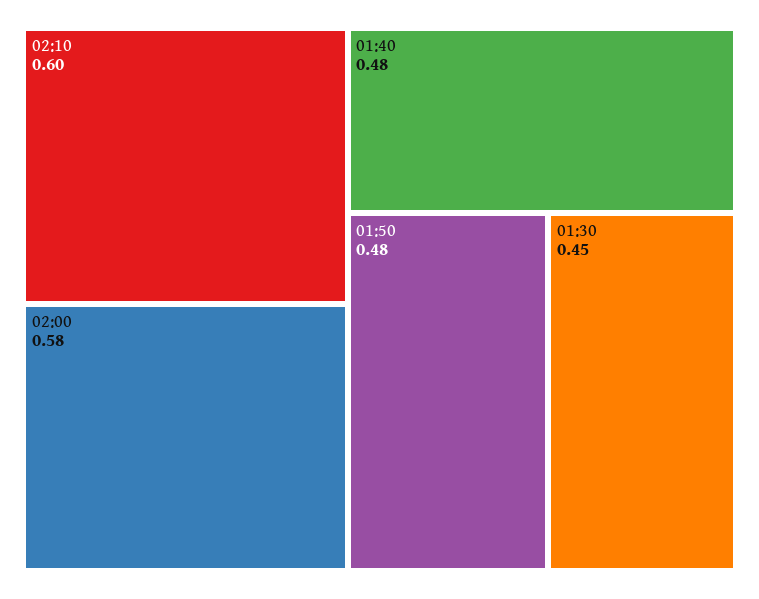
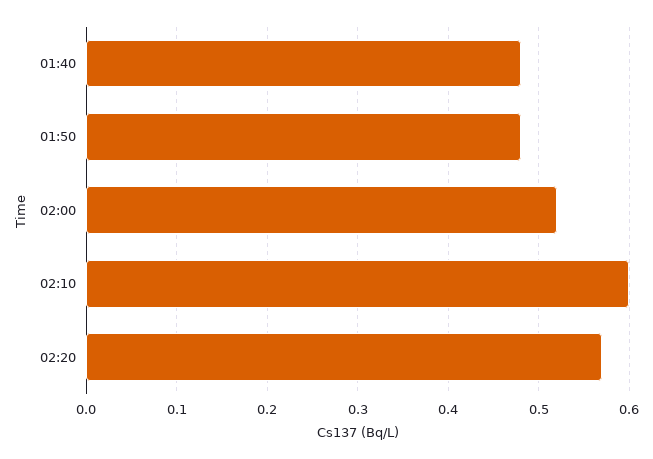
02:00: 0.58 -> 0.52
01:30: 0.45 -> none
02:20: none -> 0.57

